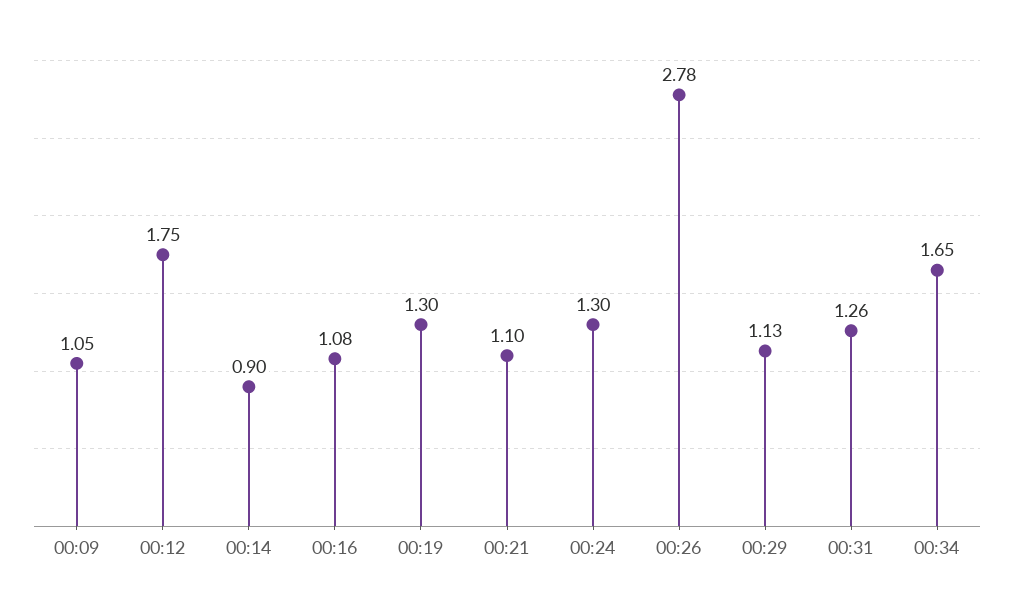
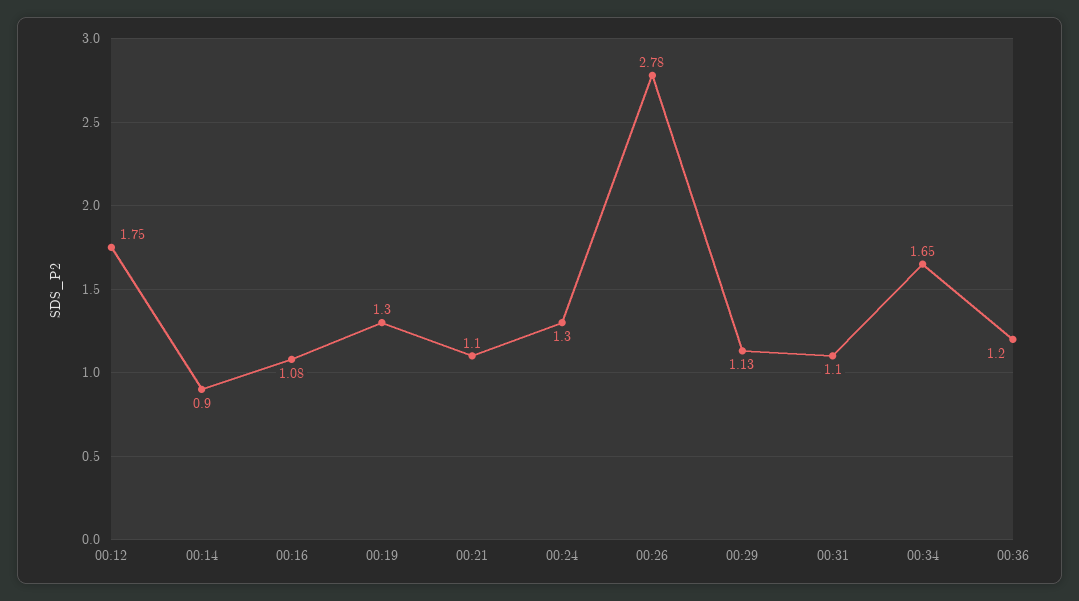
00:09: 1.05 -> none
00:31: 1.26 -> 1.1
00:36: none -> 1.2

